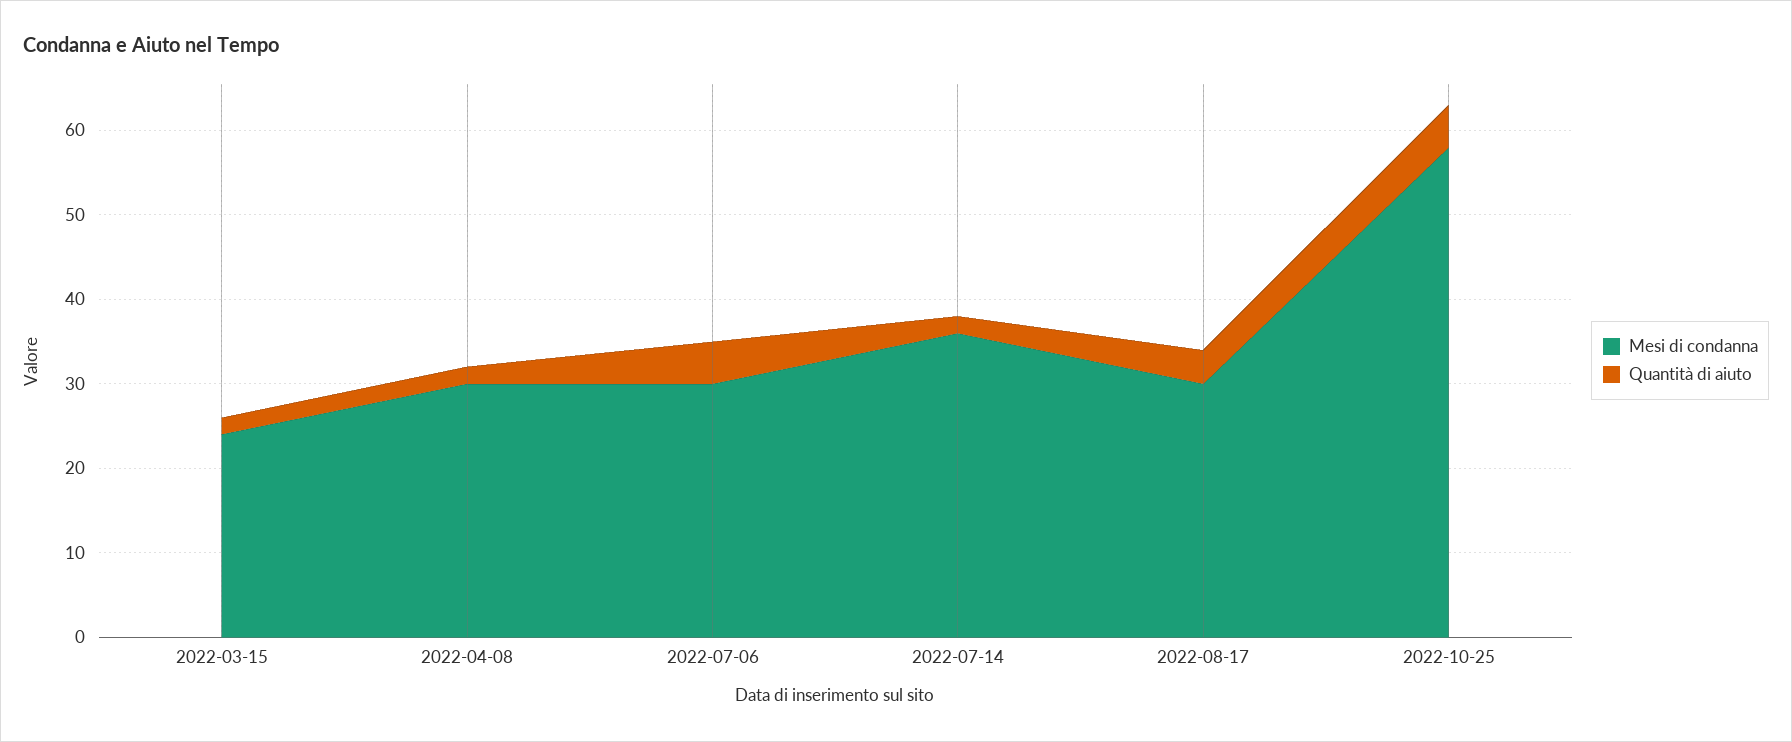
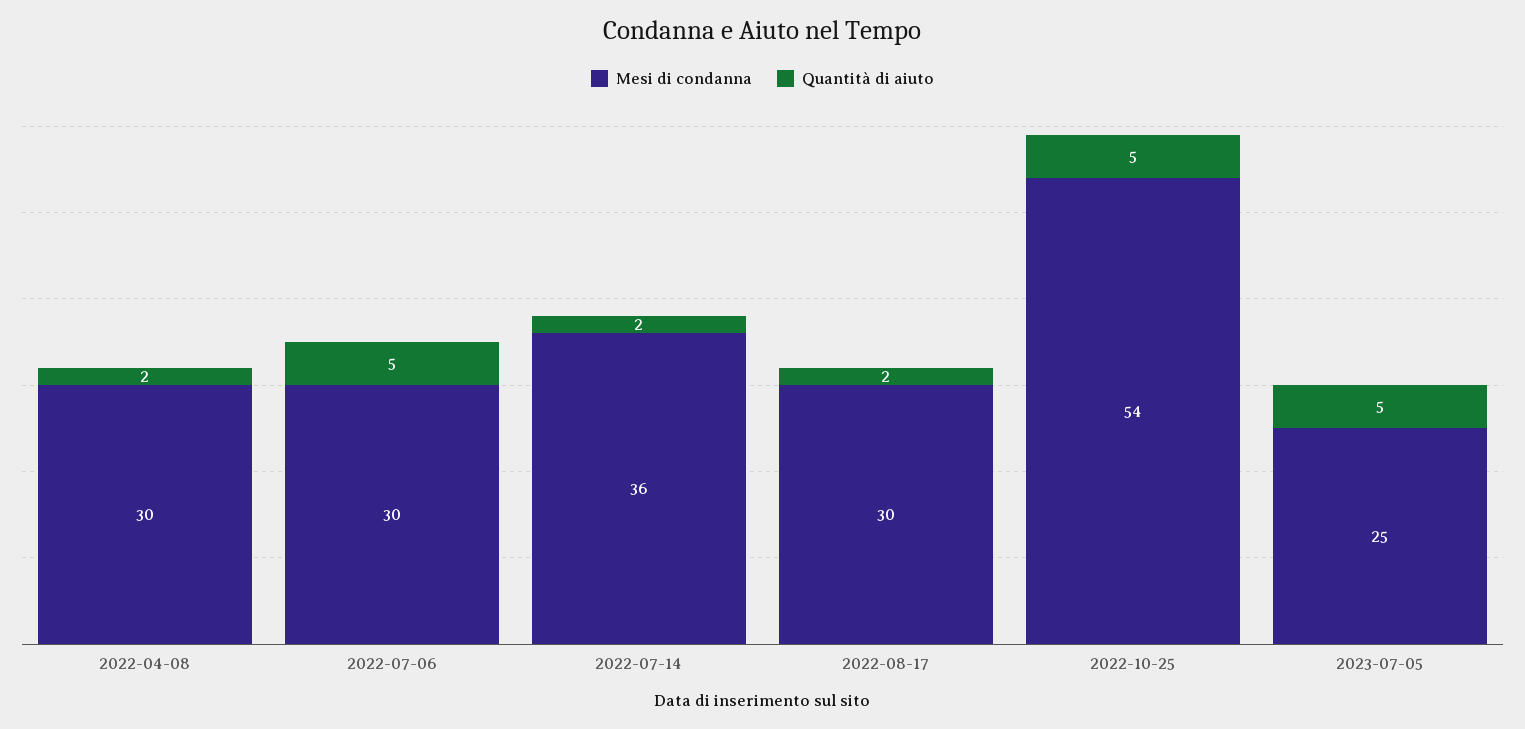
Mesi di condanna, 2022-03-15: 24 -> none
Quantità di aiuto, 2022-03-15: 2 -> none
Quantità di aiuto, 2022-08-17: 4 -> 2
Mesi di condanna, 2022-10-25: 58 -> 54
Mesi di condanna, 2023-07-05: none -> 25
Quantità di aiuto, 2023-07-05: none -> 5

